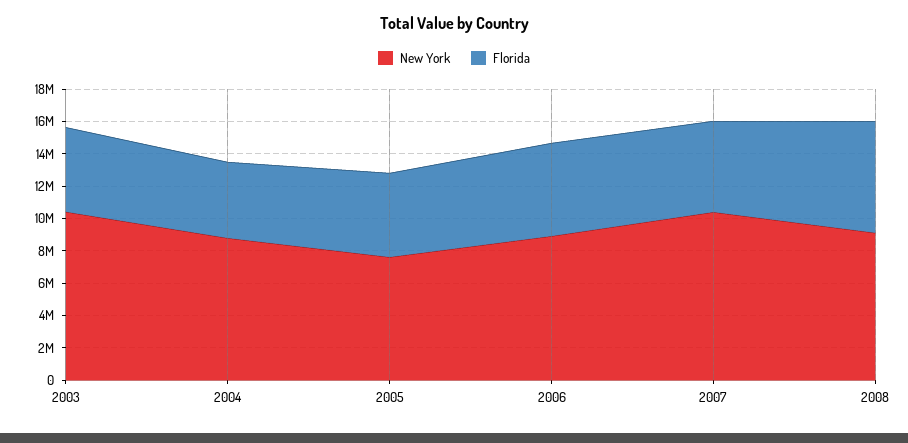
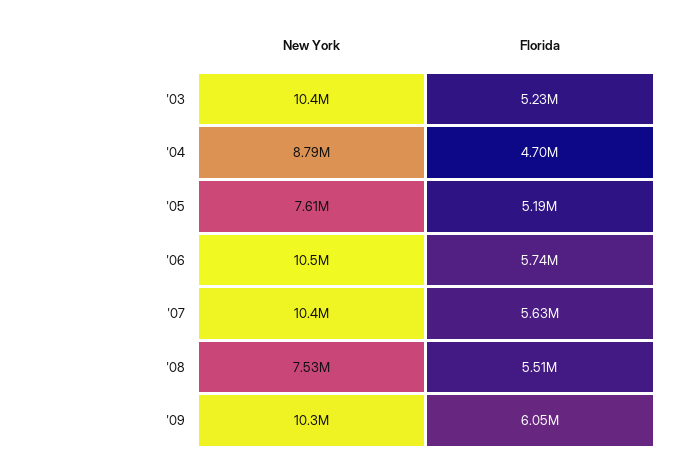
New York, 2006: 9000000 -> 10500000
New York, 2008: 9000000 -> 7530000
Florida, 2008: 7000000 -> 5510000
New York, '09: none -> 10300000
Florida, '09: none -> 6050000

